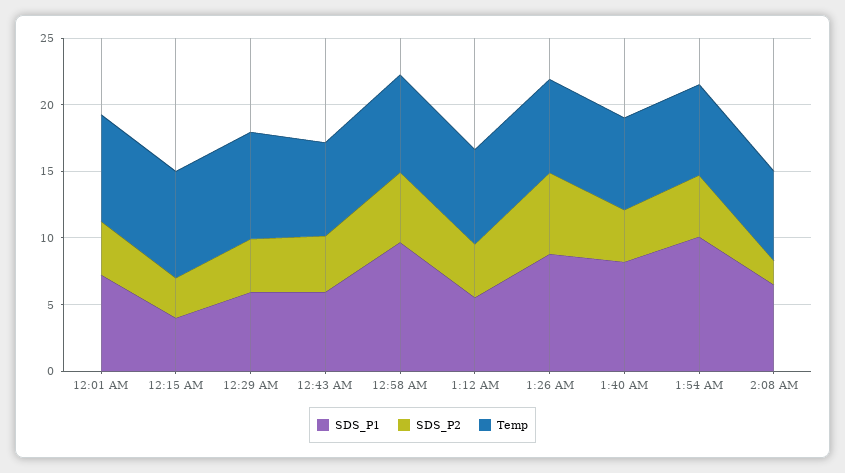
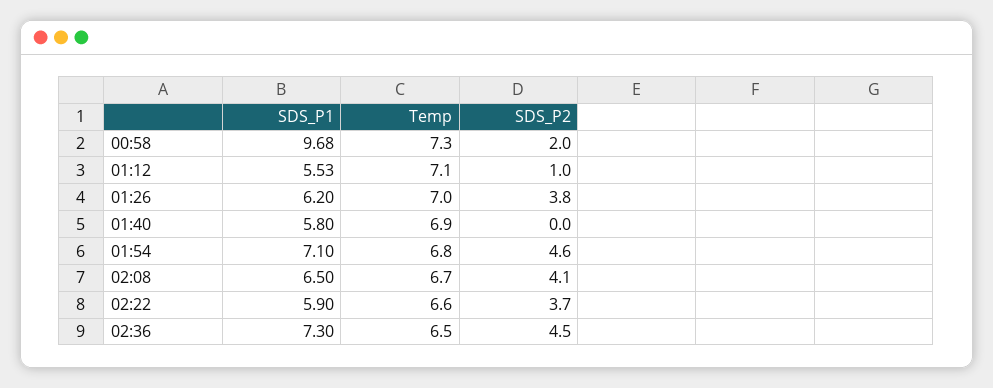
SDS_P1, 12:01 AM: 7 -> none
SDS_P2, 12:01 AM: 4 -> none
Temp, 12:01 AM: 8 -> none
SDS_P1, 12:15 AM: 4 -> none
SDS_P2, 12:15 AM: 3 -> none
Temp, 12:15 AM: 8 -> none
SDS_P1, 12:29 AM: 6 -> none
SDS_P2, 12:29 AM: 4 -> none
Temp, 12:29 AM: 8 -> none
SDS_P1, 12:43 AM: 6 -> none
SDS_P2, 12:43 AM: 4 -> none
Temp, 12:43 AM: 7 -> none
SDS_P2, 12:58 AM: 5 -> 2
SDS_P2, 1:12 AM: 4 -> 1
SDS_P1, 1:26 AM: 9 -> 6.2
SDS_P2, 1:26 AM: 6 -> 3.8
SDS_P1, 1:40 AM: 8 -> 5.8
SDS_P2, 1:40 AM: 4 -> 0
SDS_P1, 1:54 AM: 10 -> 7.1
SDS_P2, 2:08 AM: 2 -> 4.1
SDS_P1, 02:22: none -> 5.9
Temp, 02:22: none -> 6.6
SDS_P2, 02:22: none -> 3.7
SDS_P1, 02:36: none -> 7.3
Temp, 02:36: none -> 6.5
SDS_P2, 02:36: none -> 4.5

